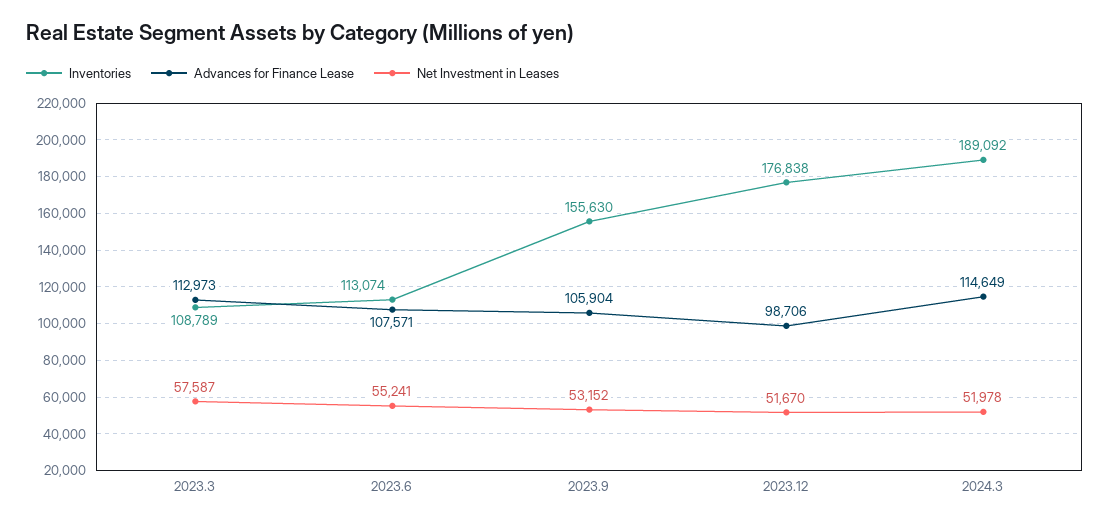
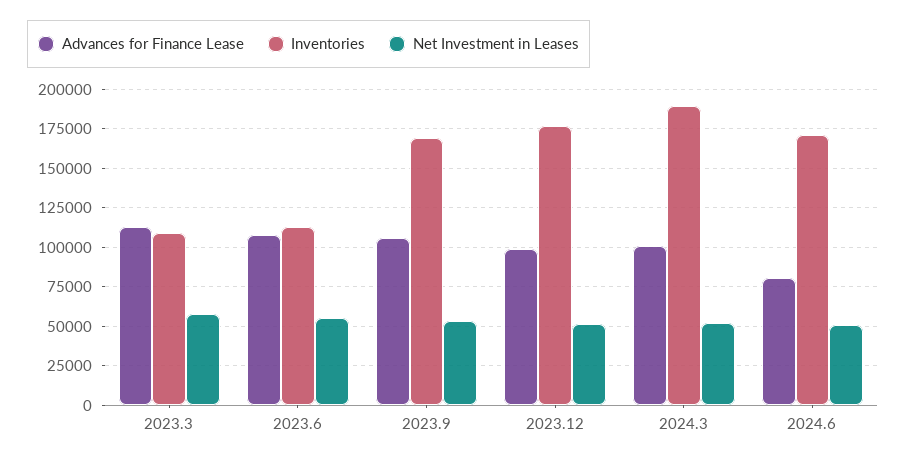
Inventories, 2023.9: 155630 -> 170000
Advances for Finance Lease, 2024.3: 114649 -> 100000
Advances for Finance Lease, 2024.6: none -> 80000
Inventories, 2024.6: none -> 170000
Net Investment in Leases, 2024.6: none -> 50000

